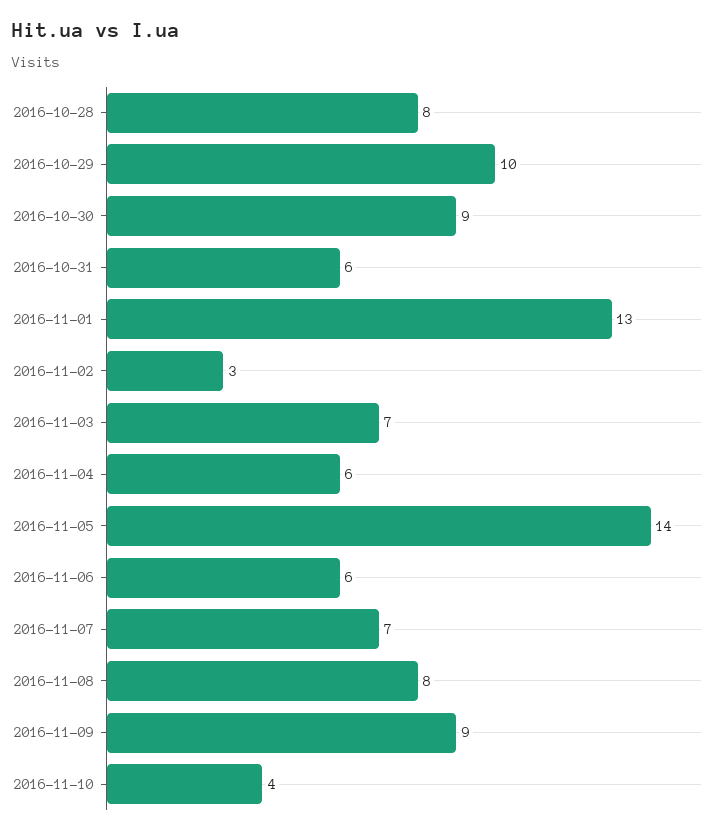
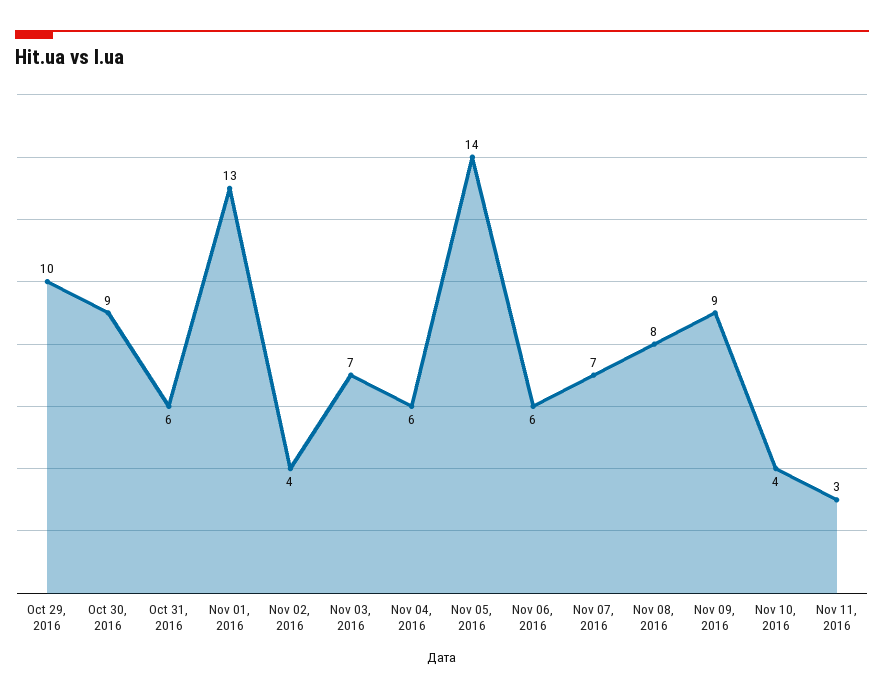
2016-10-28: 8 -> none
2016-11-02: 3 -> 4
Nov 11, 2016: none -> 3

